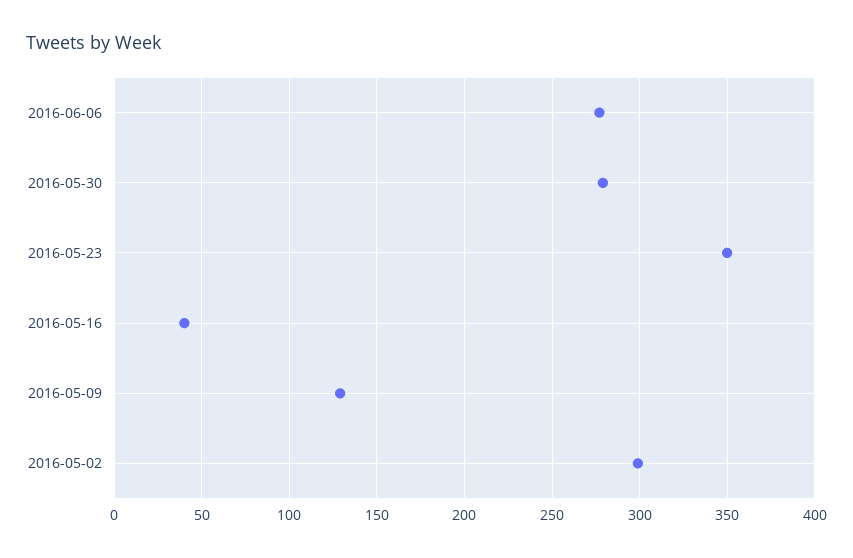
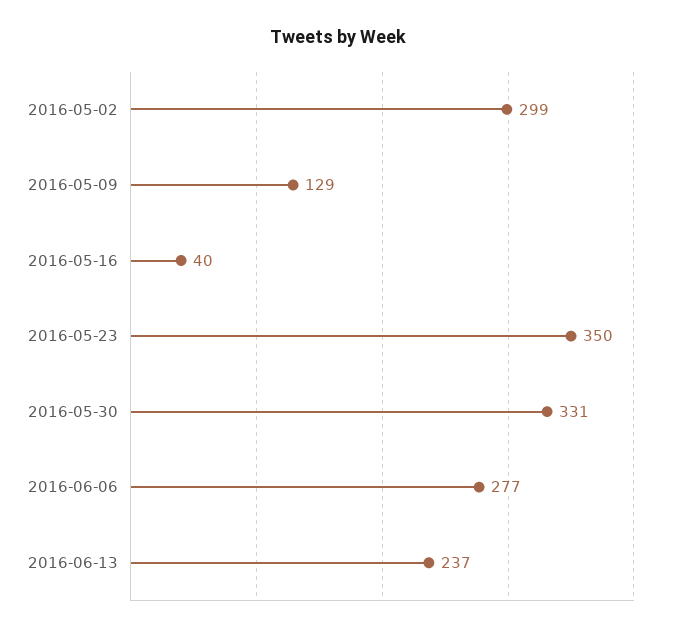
2016-05-30: 280 -> 331
2016-06-13: none -> 237

